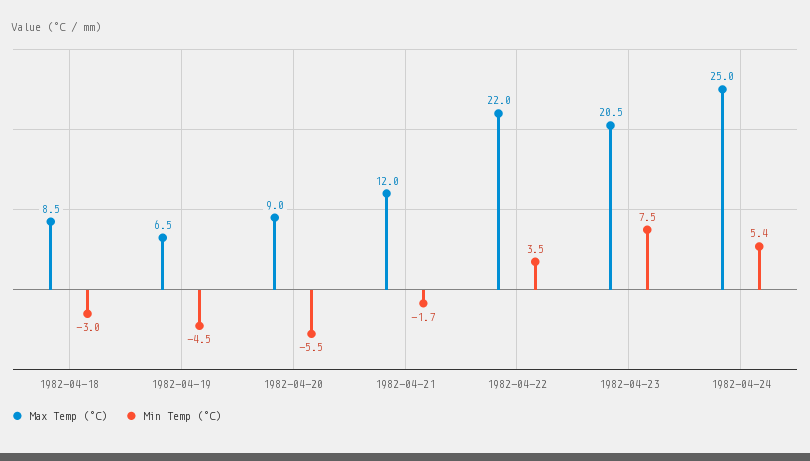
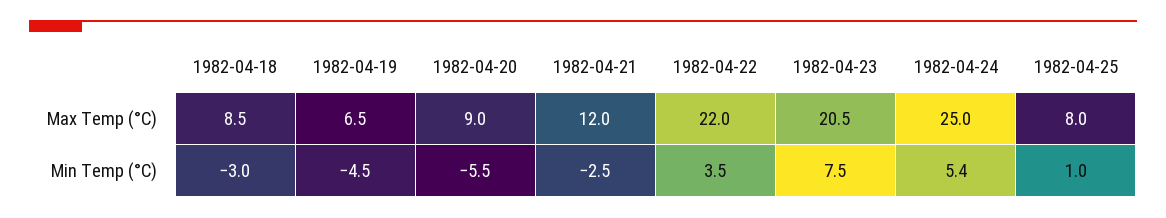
Min Temp (°C), 1982-04-21: -1.7 -> -2.5
Max Temp (°C), 1982-04-25: none -> 8
Min Temp (°C), 1982-04-25: none -> 1

